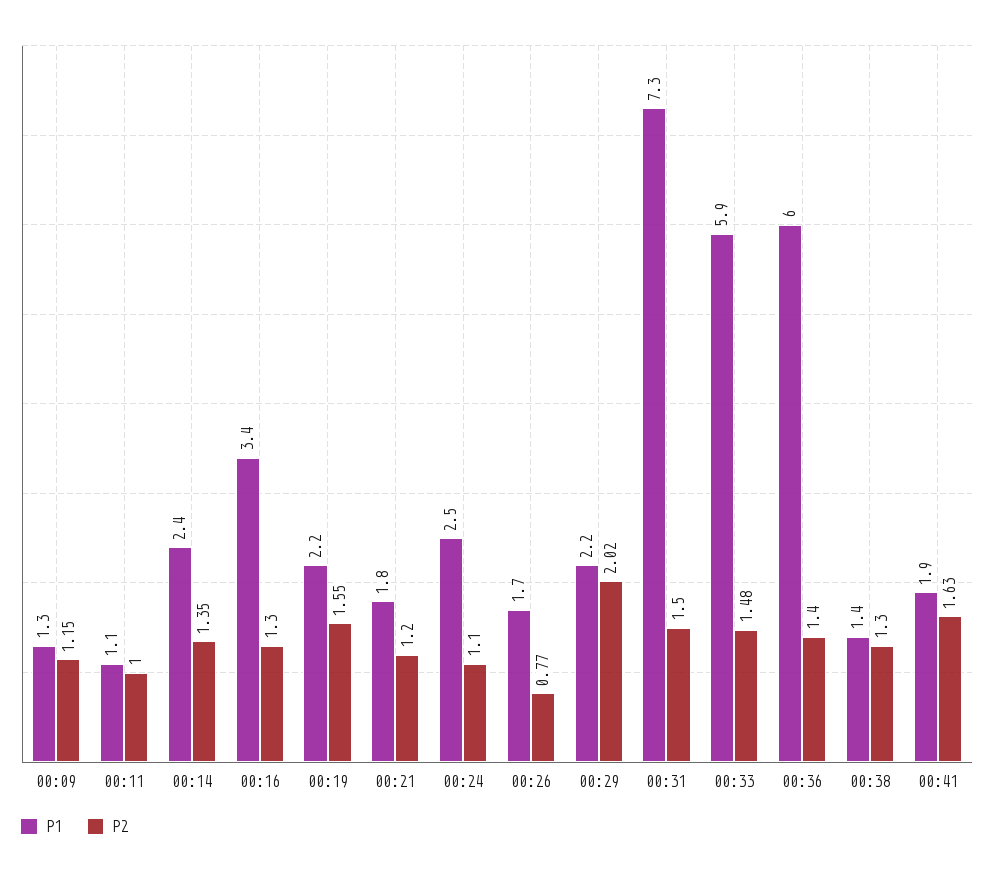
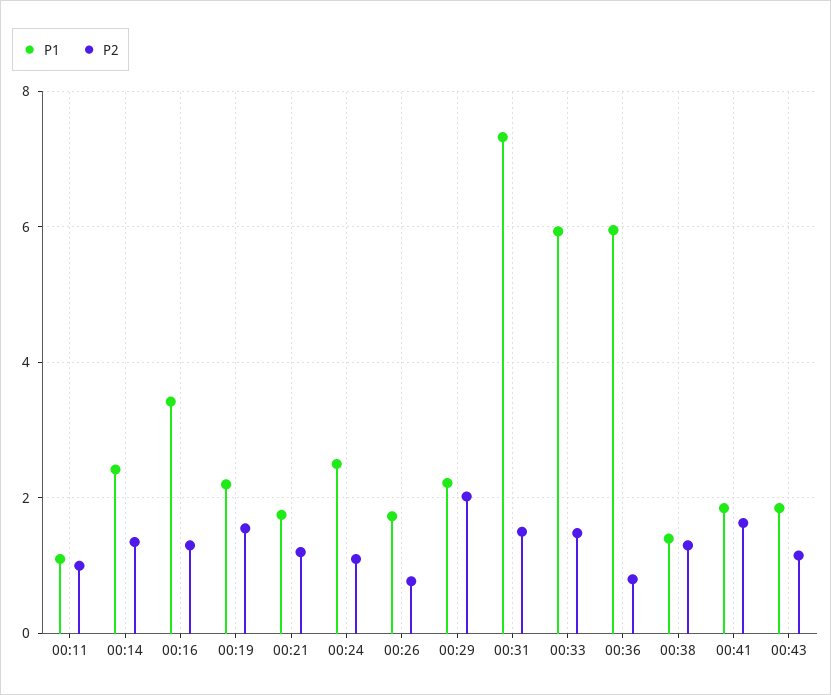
P1, 00:09: 1.3 -> none
P2, 00:09: 1.15 -> none
P2, 00:36: 1.4 -> 0.8
P1, 00:43: none -> 1.8
P2, 00:43: none -> 1.2

